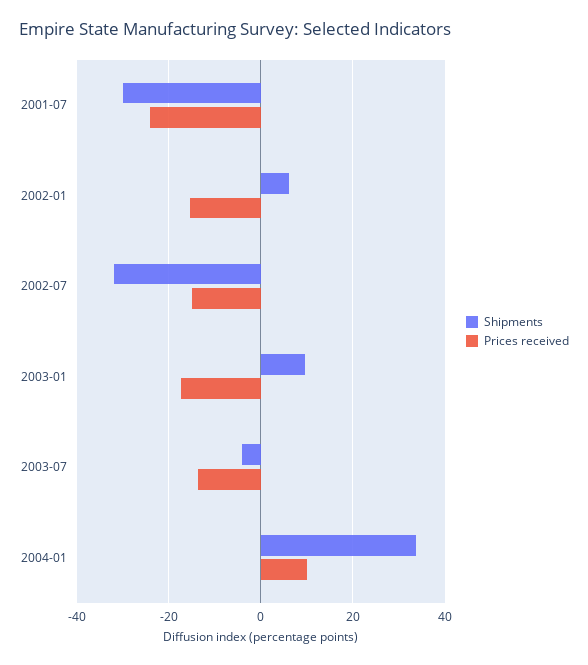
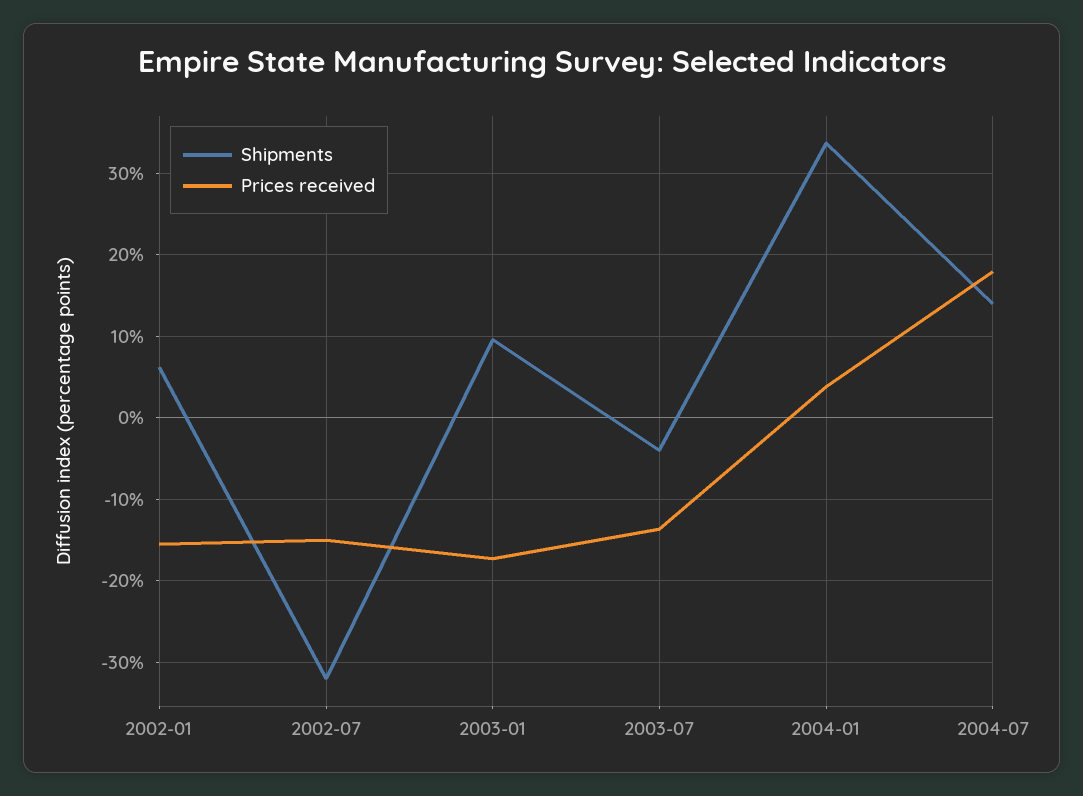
Shipments, 2001-07: -30 -> none
Prices received, 2001-07: -24 -> none
Prices received, 2004-01: 10 -> 4
Shipments, 2004-07: none -> 14
Prices received, 2004-07: none -> 18

